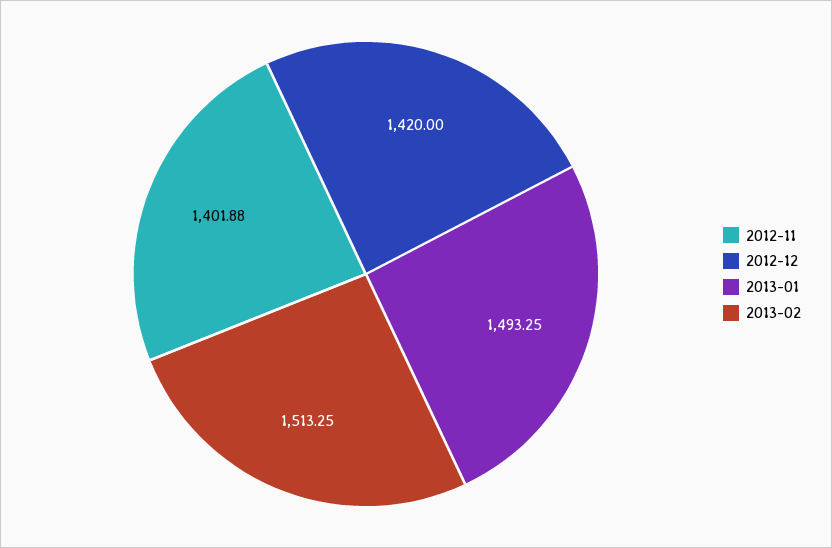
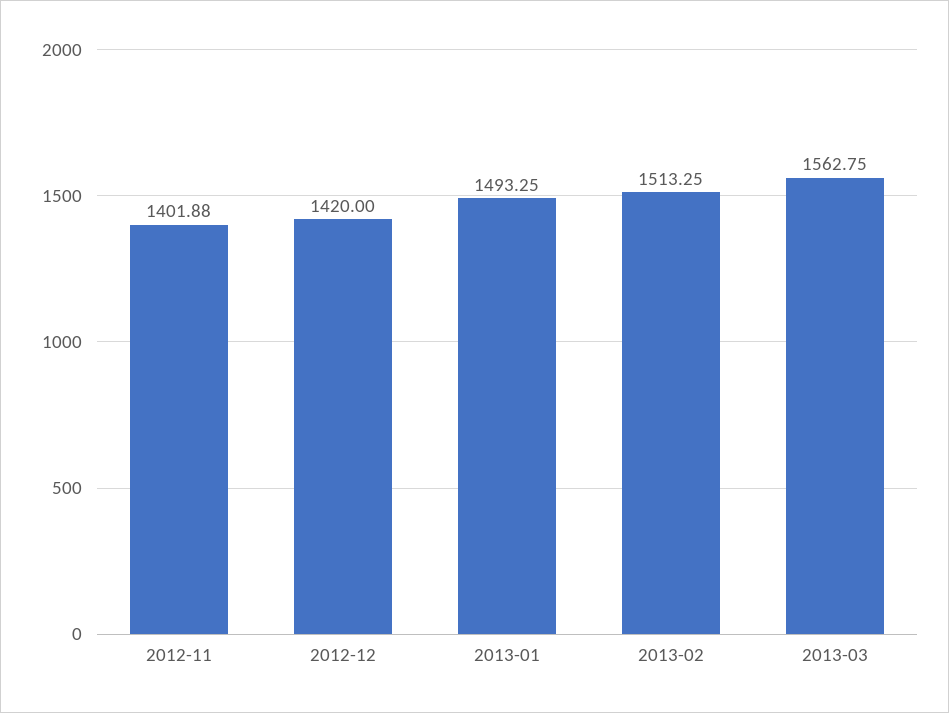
2013-03: none -> 1562.75

